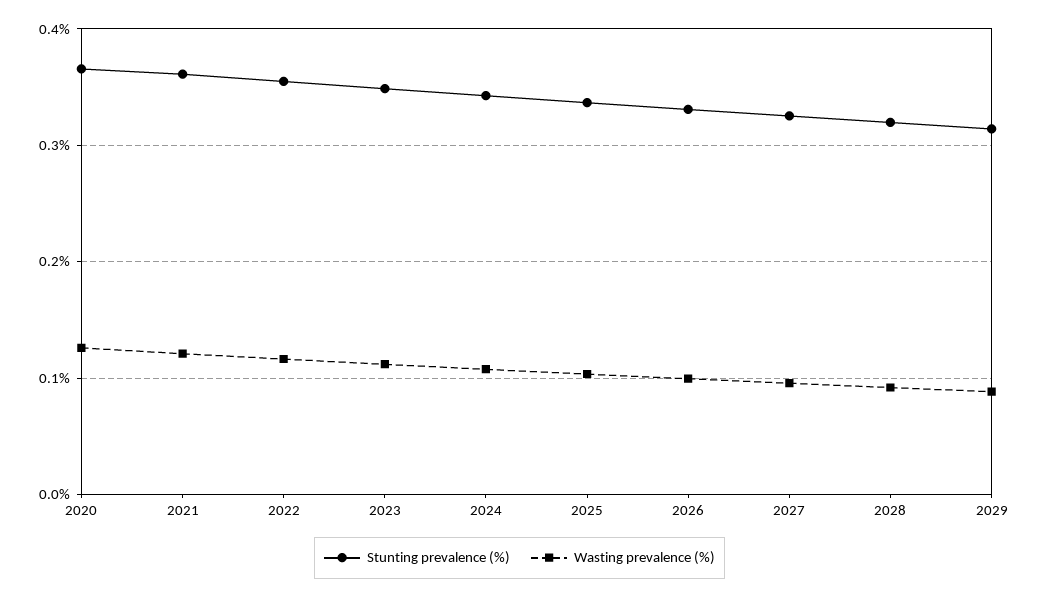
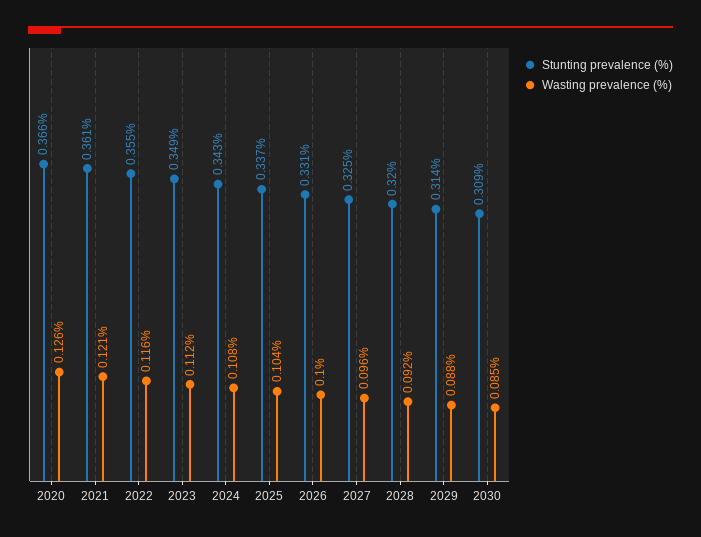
Stunting prevalence (%), 2030: none -> 0.309
Wasting prevalence (%), 2030: none -> 0.085

